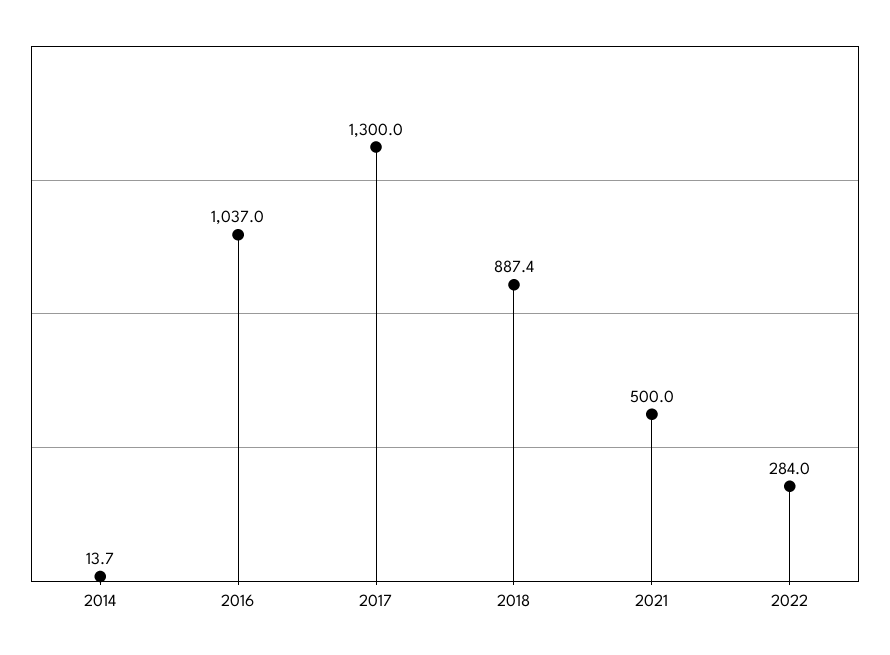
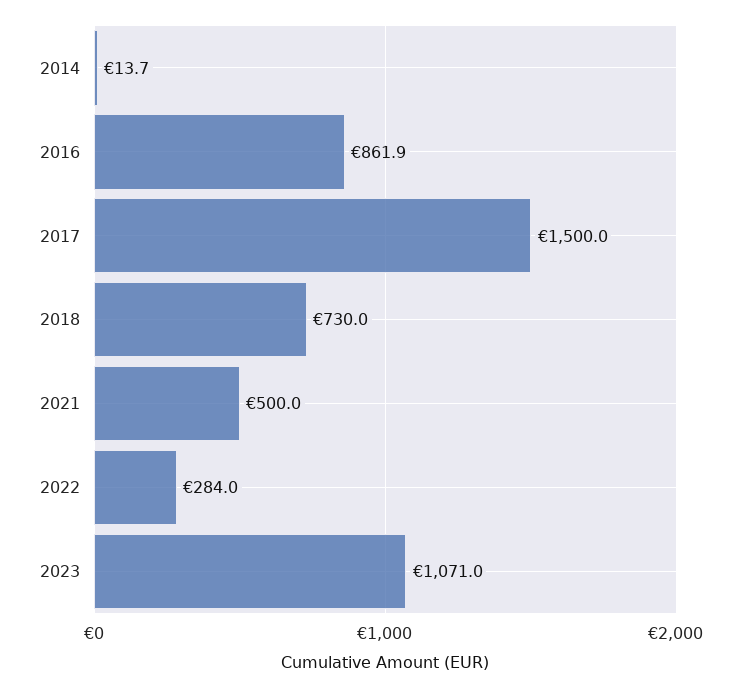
2016: 1037 -> 861.9
2017: 1300 -> 1500
2018: 887.4 -> 730
2023: none -> 1071

